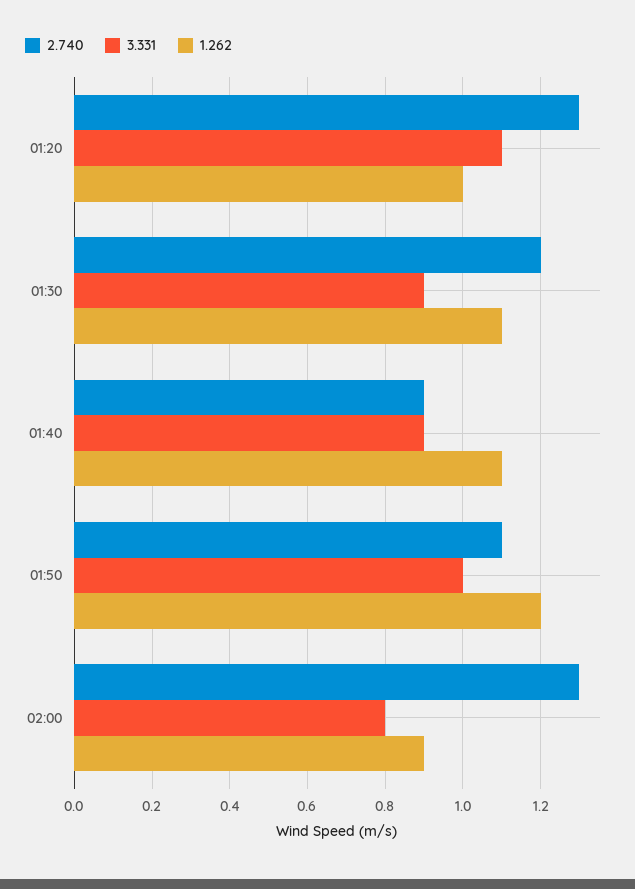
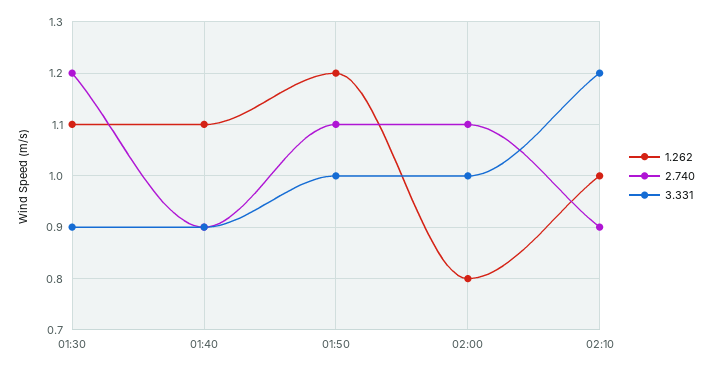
2.740, 01:20: 1.3 -> none
3.331, 01:20: 1.1 -> none
1.262, 01:20: 1 -> none
2.740, 02:00: 1.3 -> 1.1
3.331, 02:00: 0.8 -> 1
1.262, 02:00: 0.9 -> 0.8
1.262, 02:10: none -> 1
2.740, 02:10: none -> 0.9
3.331, 02:10: none -> 1.2

